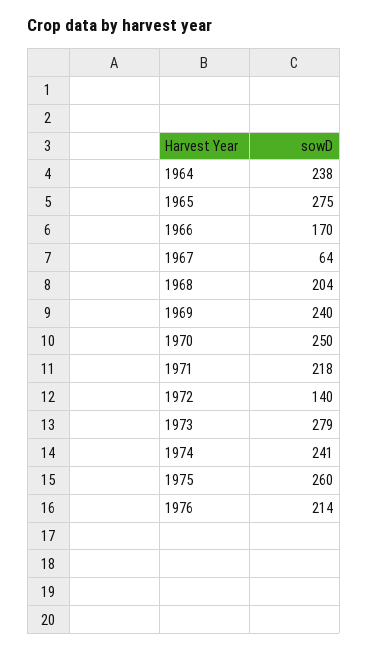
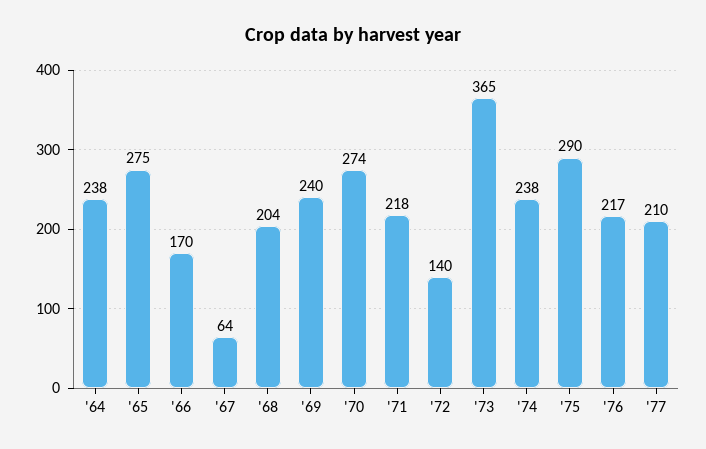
1970: 250 -> 274
1973: 279 -> 365
1974: 241 -> 238
1975: 260 -> 290
1976: 214 -> 217
'77: none -> 210

